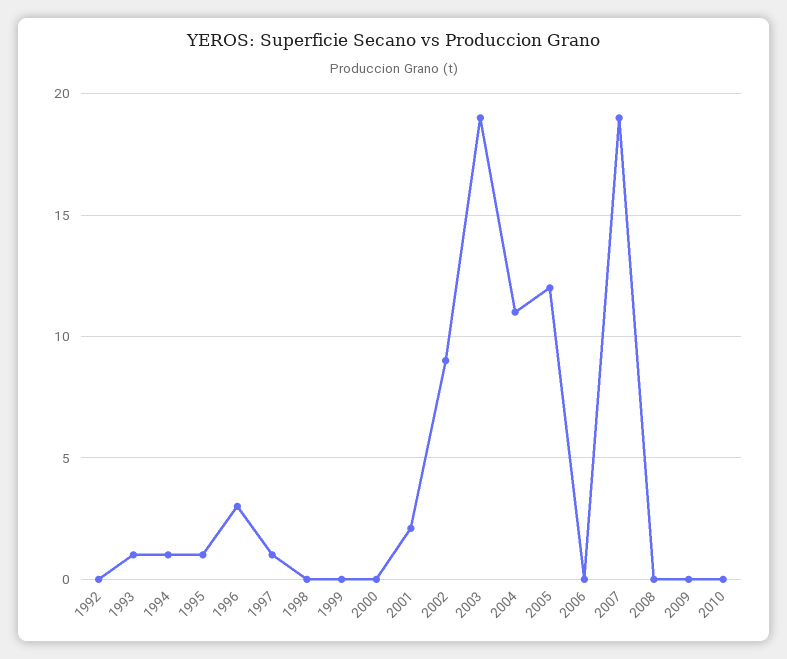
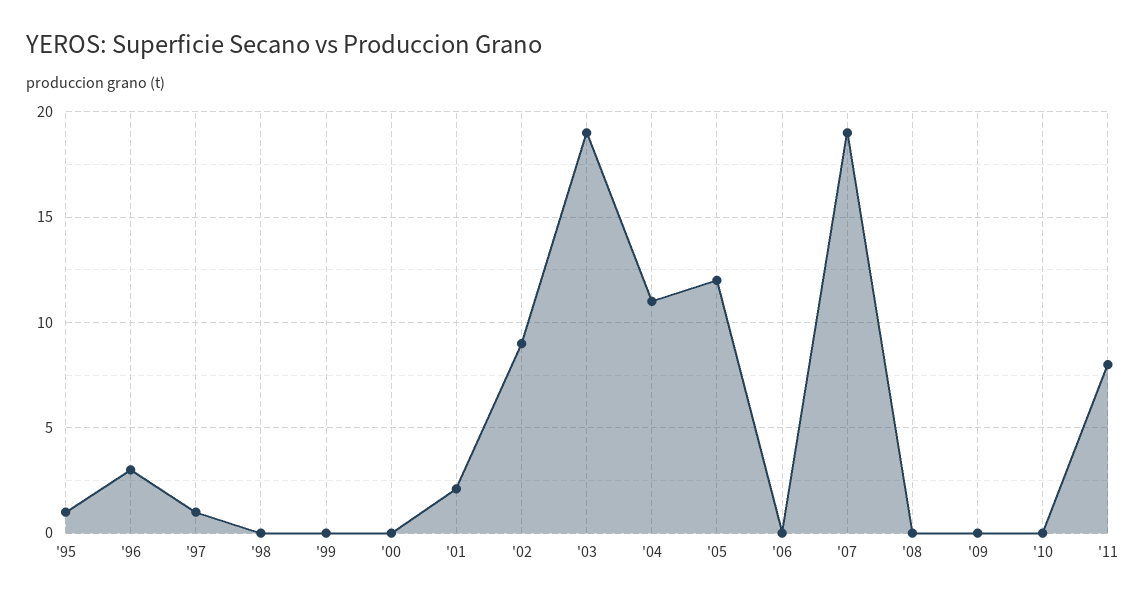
1992: 0 -> none
1993: 1 -> none
1994: 1 -> none
'11: none -> 8

